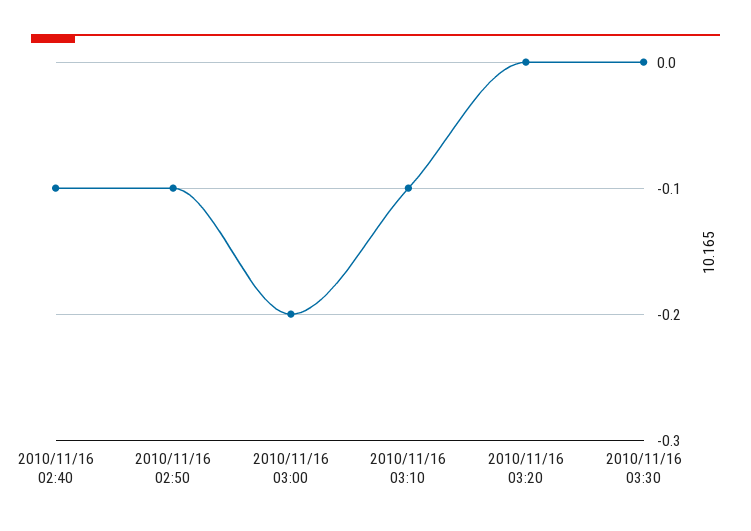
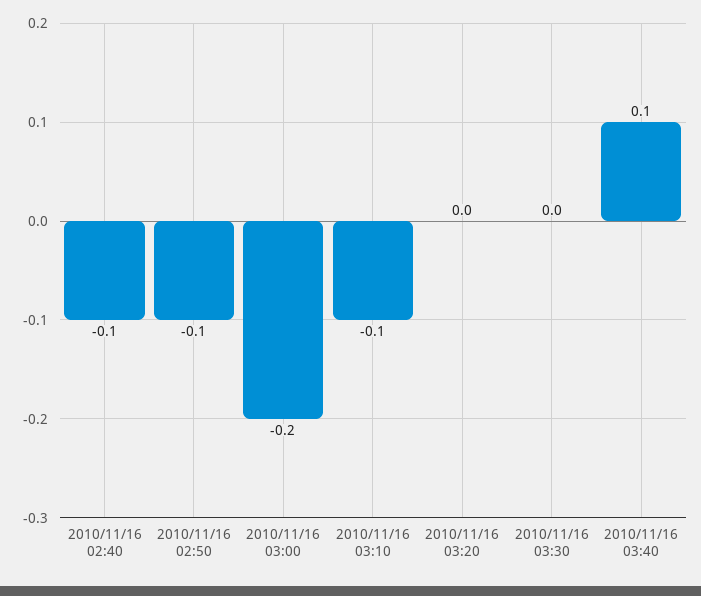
2010/11/16 03:40: none -> 0.1

